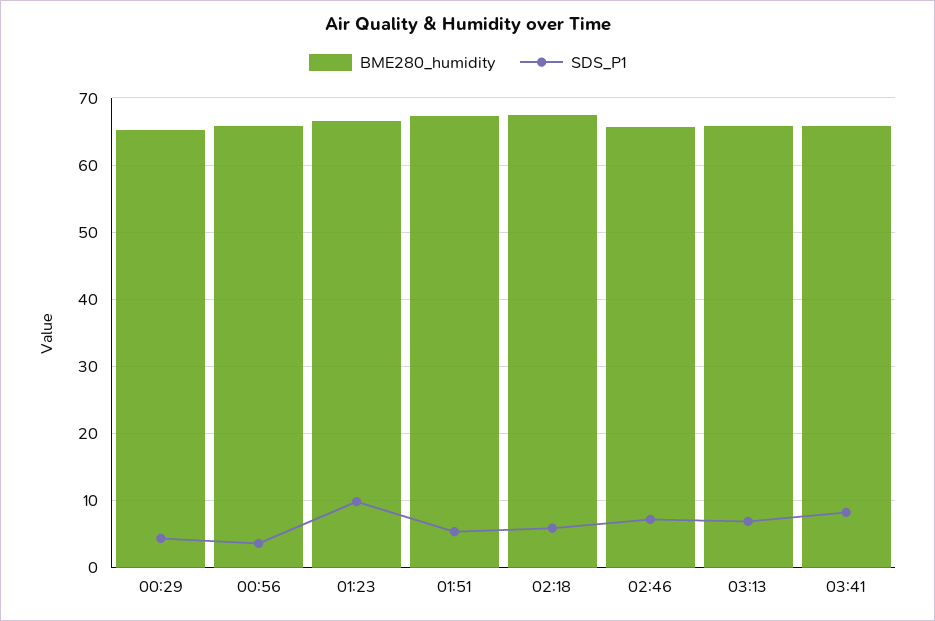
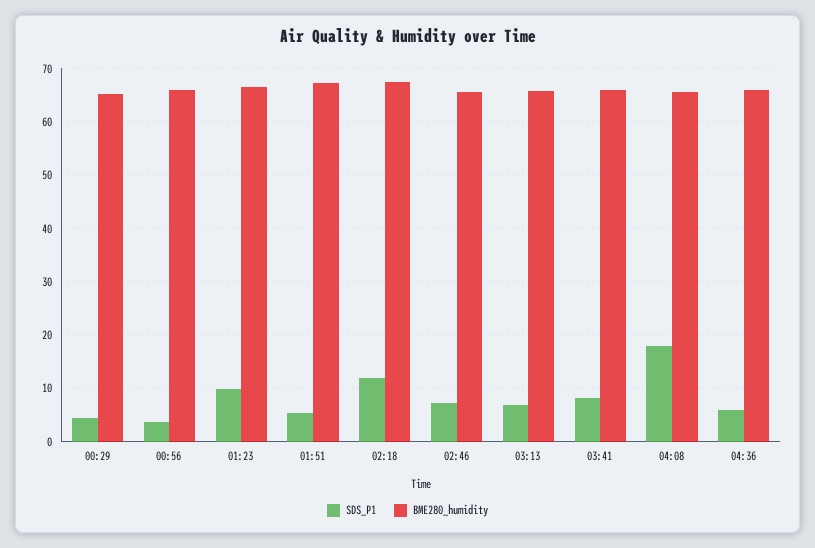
SDS_P1, 02:18: 6 -> 12
SDS_P1, 04:08: none -> 18
BME280_humidity, 04:08: none -> 66
SDS_P1, 04:36: none -> 6
BME280_humidity, 04:36: none -> 66

